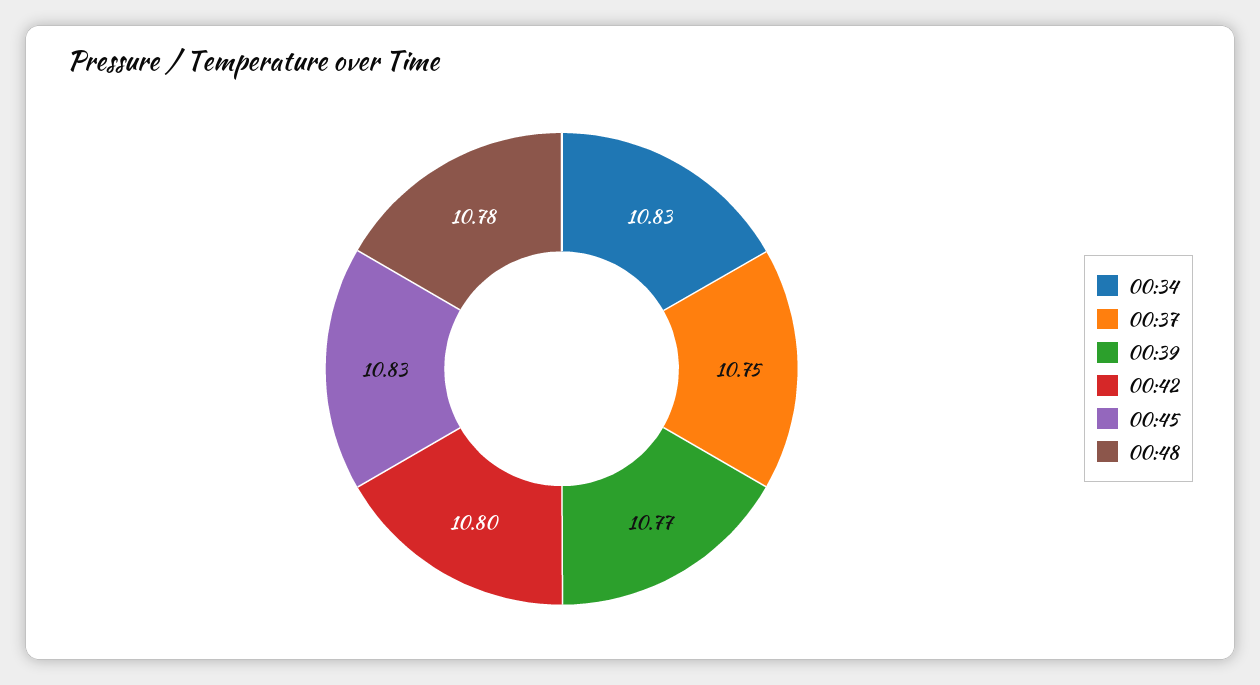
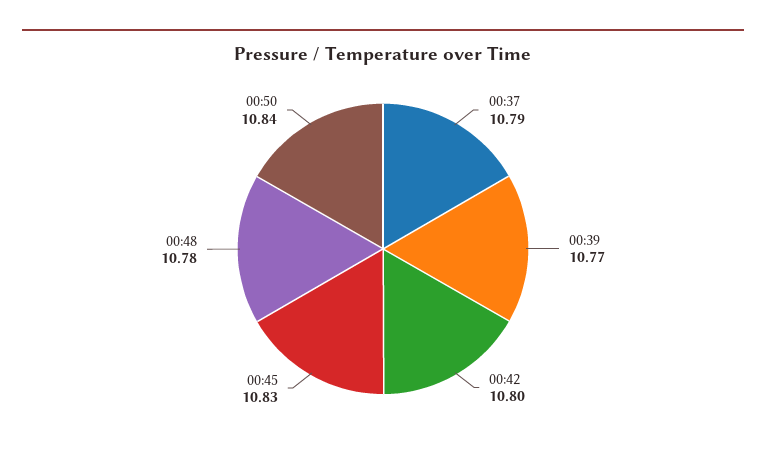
00:34: 10.83 -> none
00:37: 10.75 -> 10.79
00:50: none -> 10.84

